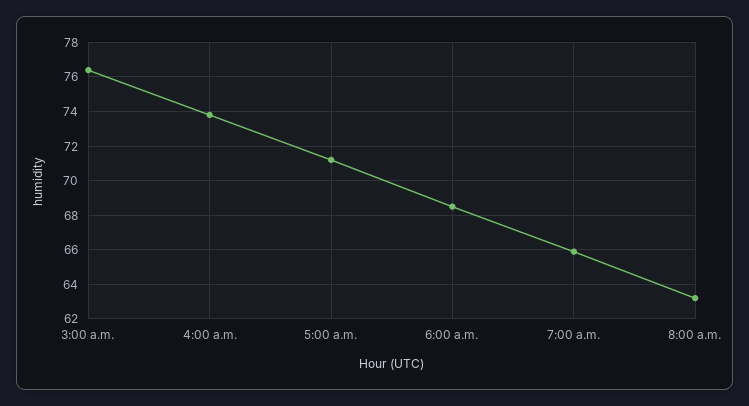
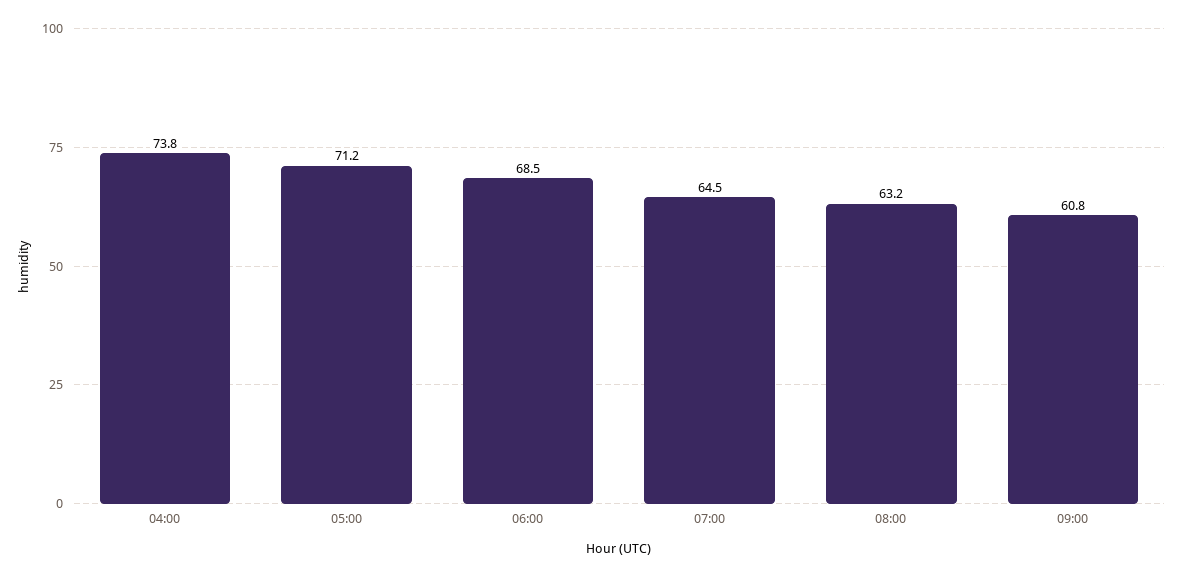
3:00 a.m.: 76.5 -> none
7:00 a.m.: 66 -> 64.5
09:00: none -> 60.8

